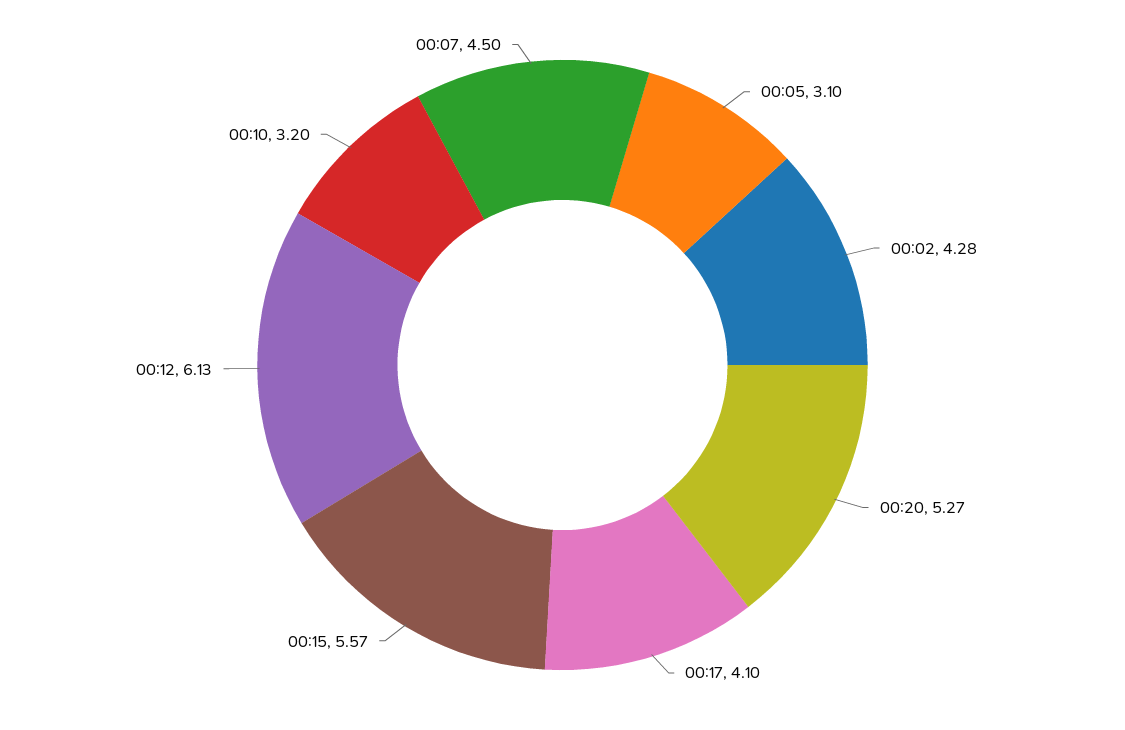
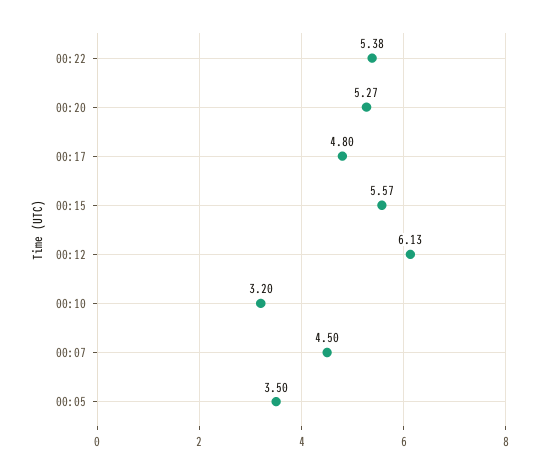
00:05: 3.1 -> 3.5
00:02: 4.28 -> none
00:17: 4.1 -> 4.8
00:22: none -> 5.38

